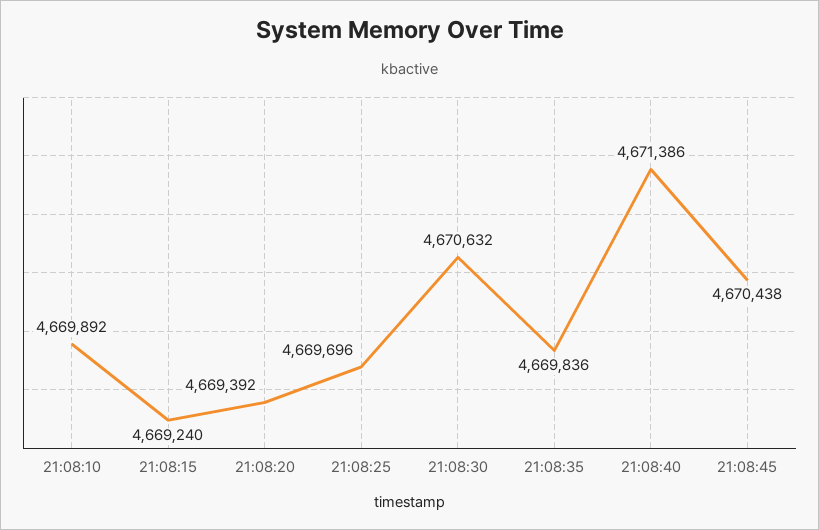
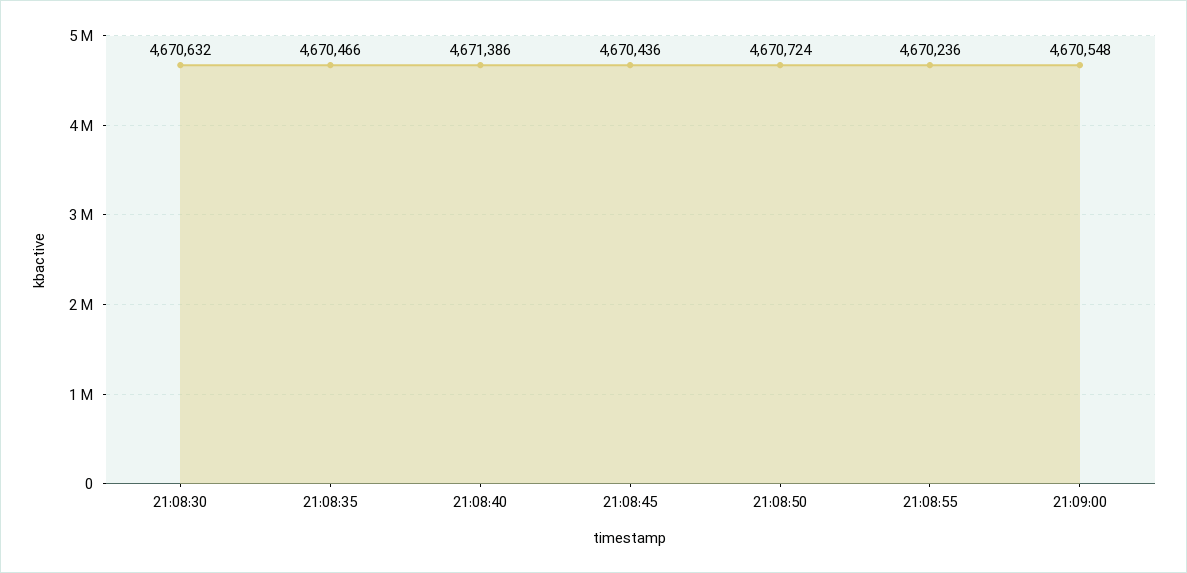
21:08:10: 4669892 -> none
21:08:15: 4669240 -> none
21:08:20: 4669392 -> none
21:08:25: 4669696 -> none
21:08:35: 4669836 -> 4670466
21:08:45: 4670438 -> 4670436
21:08:50: none -> 4670724
21:08:55: none -> 4670236
21:09:00: none -> 4670548

